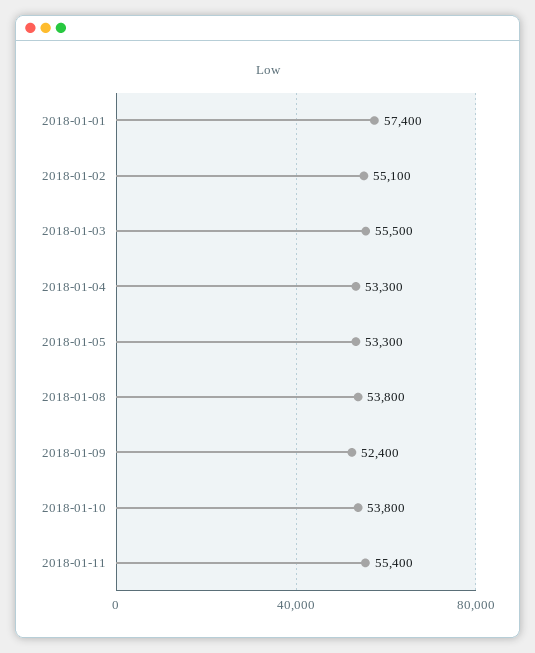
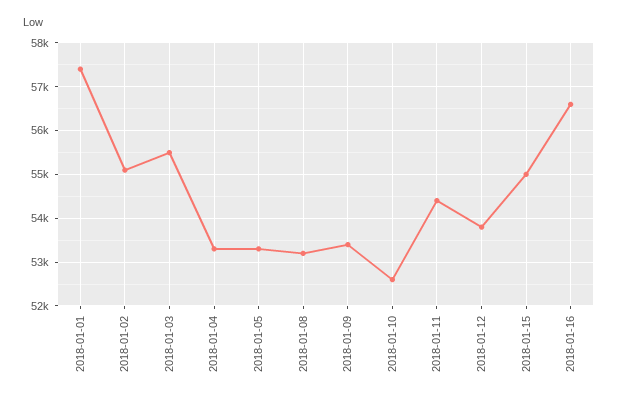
2018-01-08: 53800 -> 53200
2018-01-09: 52400 -> 53400
2018-01-10: 53800 -> 52600
2018-01-11: 55400 -> 54400
2018-01-12: none -> 53800
2018-01-15: none -> 55000
2018-01-16: none -> 56600

